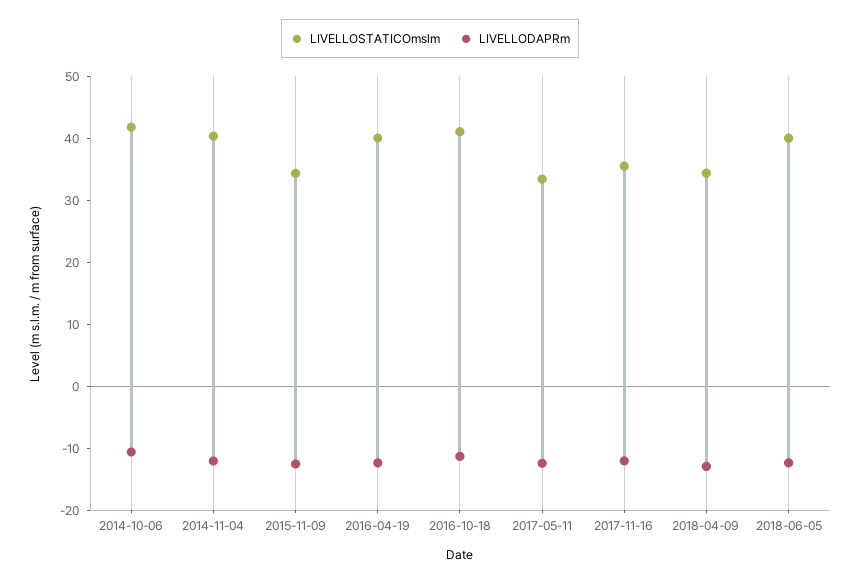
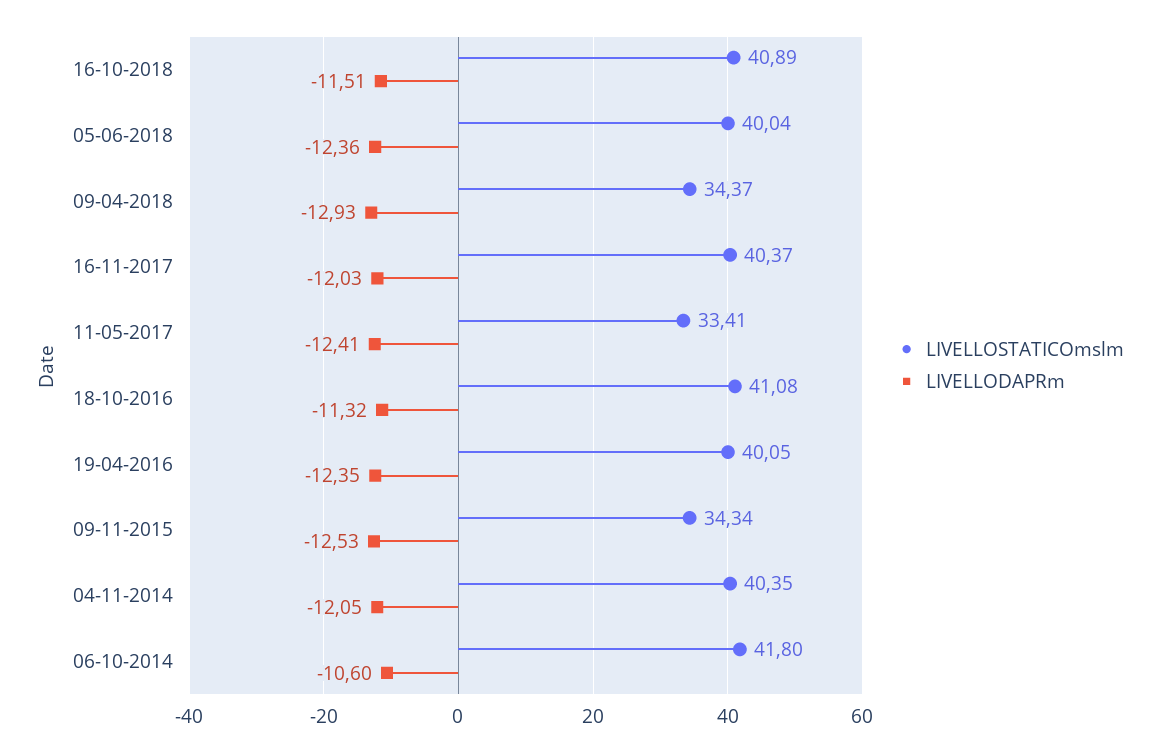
LIVELLOSTATICOmslm, 2017-11-16: 36 -> 40.37
LIVELLOSTATICOmslm, 16-10-2018: none -> 40.89
LIVELLODAPRm, 16-10-2018: none -> -11.51

